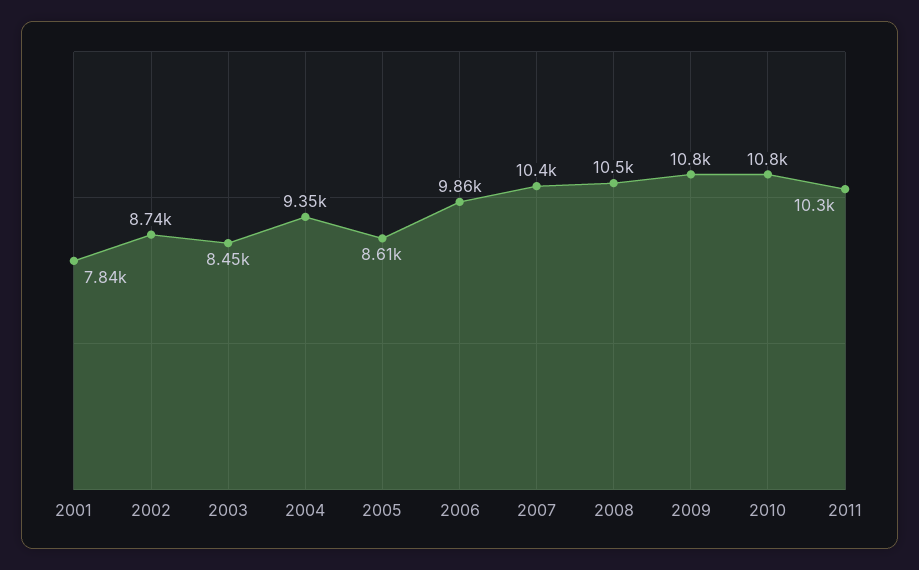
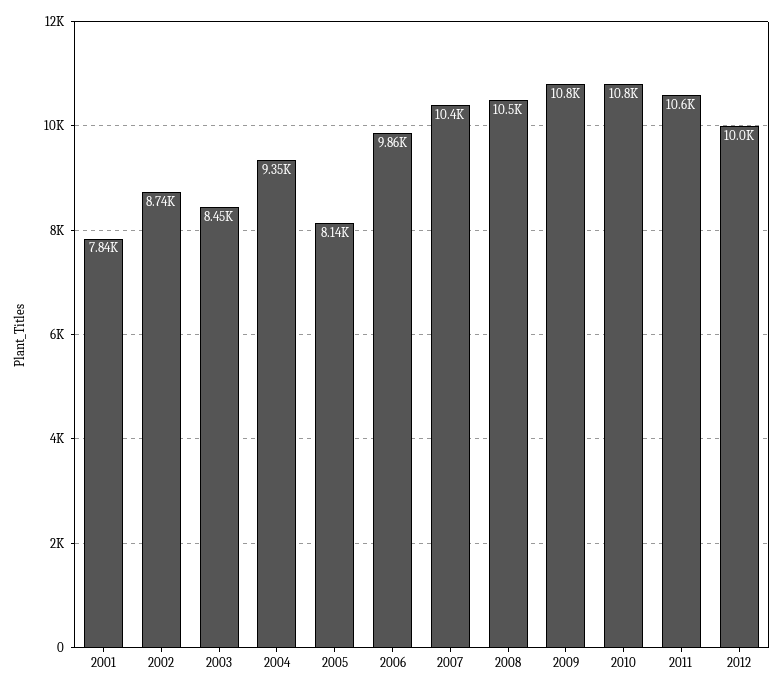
2005: 8610 -> 8140
2011: 10300 -> 10600
2012: none -> 10000

